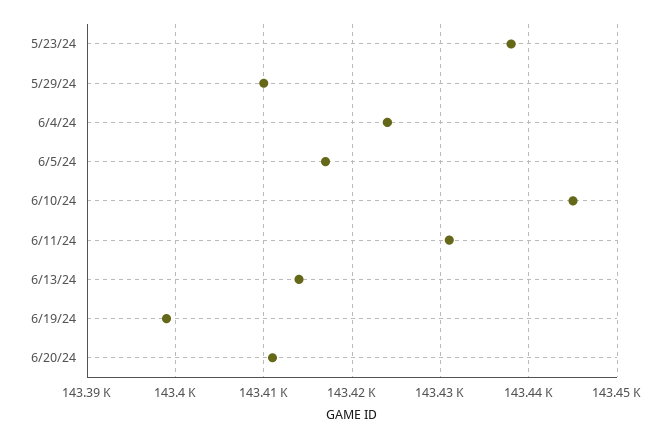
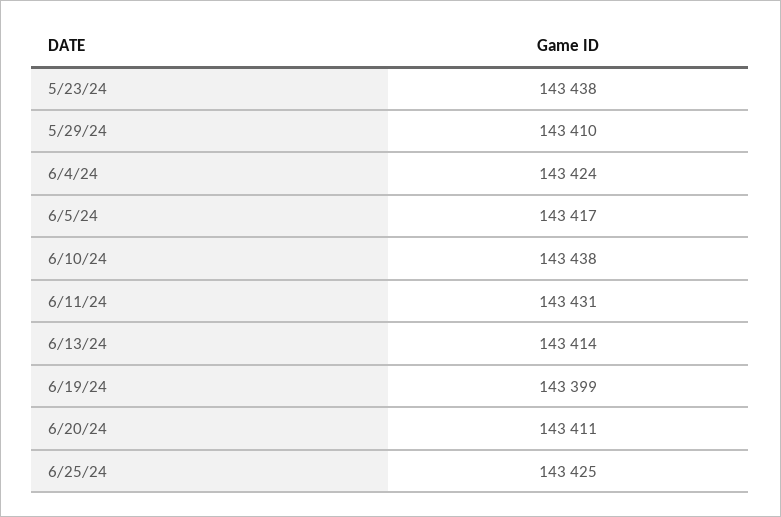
6/10/24: 143445 -> 143438
6/25/24: none -> 143425

